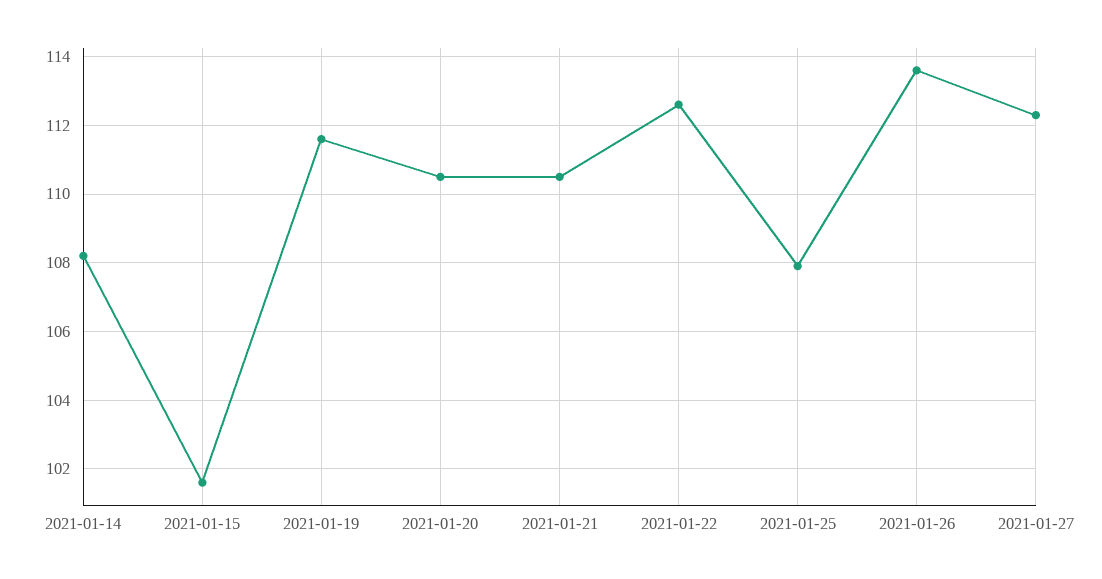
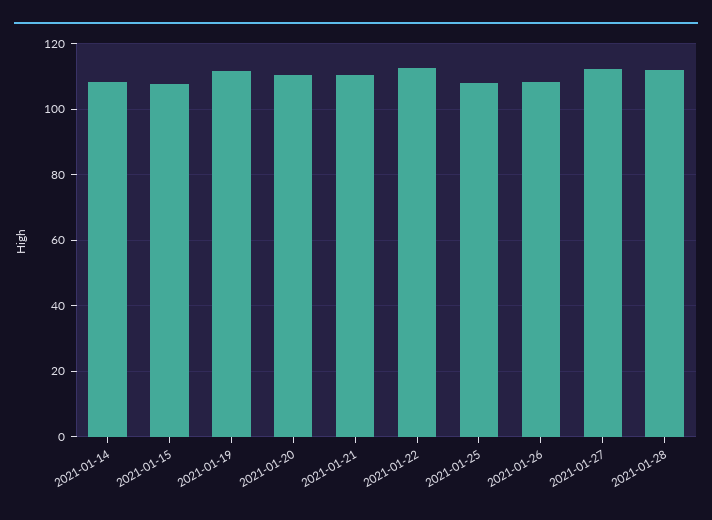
2021-01-15: 101.5 -> 108
2021-01-26: 113.5 -> 108
2021-01-28: none -> 112

